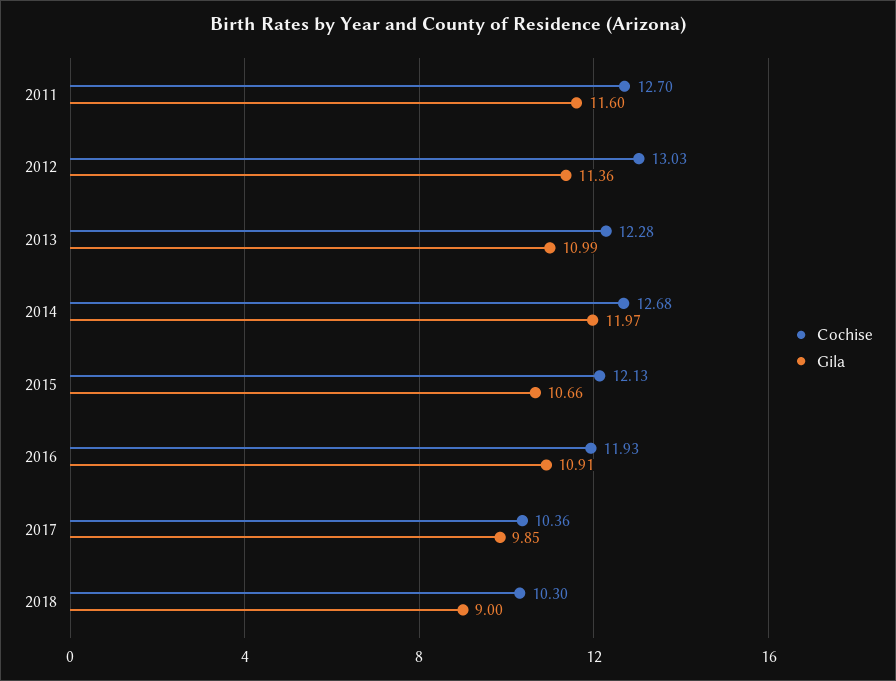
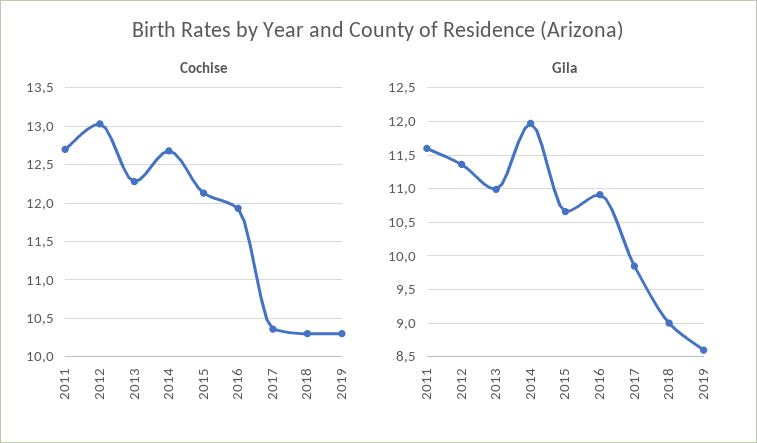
Cochise, 2019: none -> 10.3
Gila, 2019: none -> 8.6

